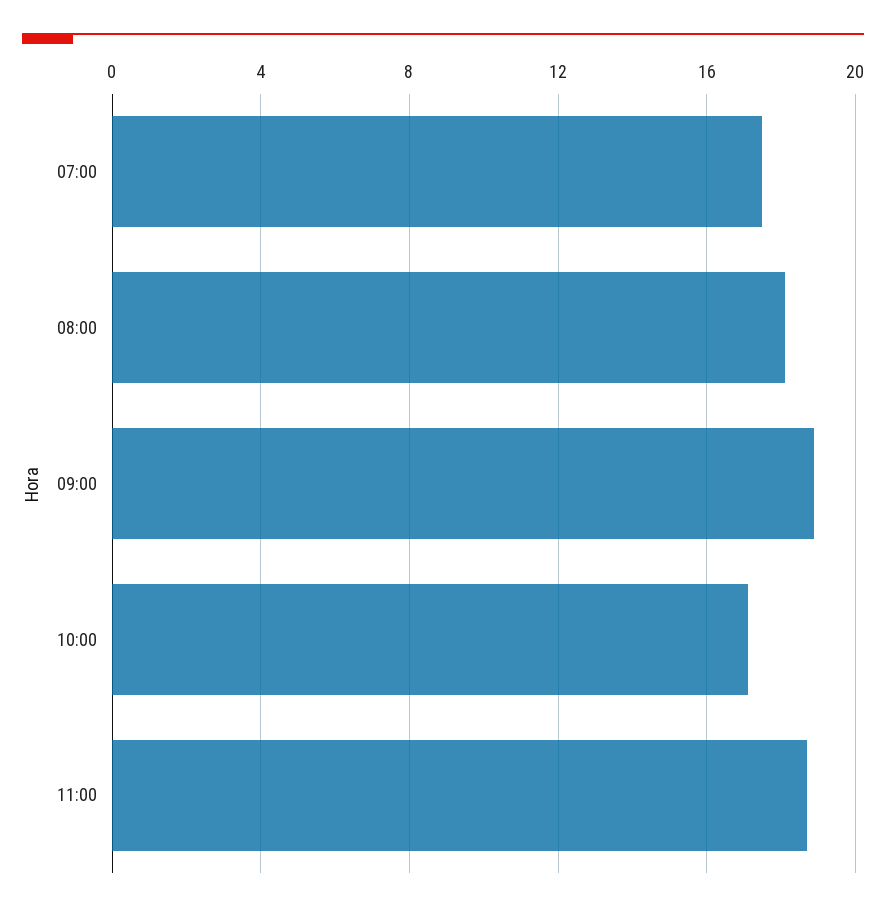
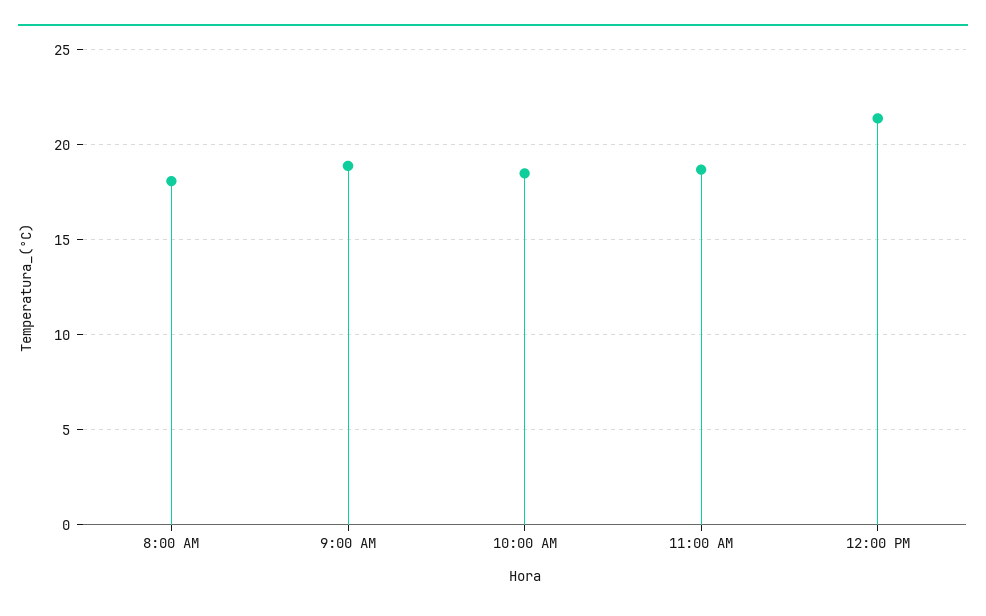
07:00: 17.5 -> none
10:00: 17 -> 18.5
12:00 PM: none -> 21.5

